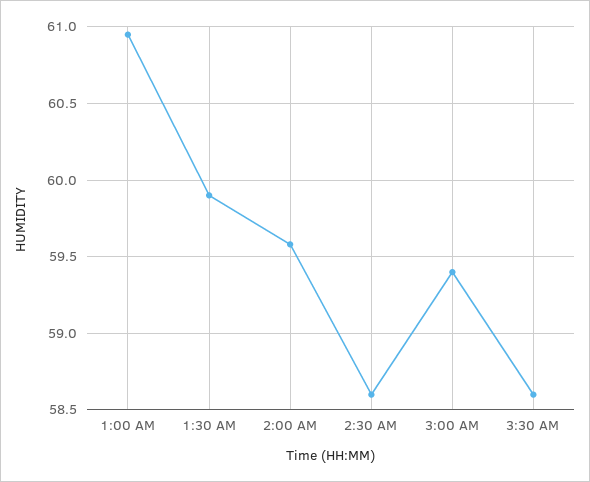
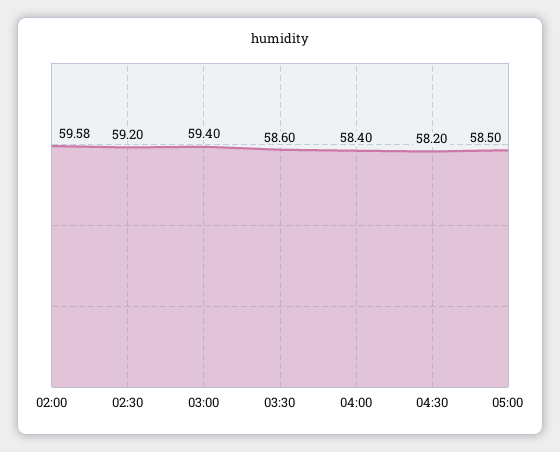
1:00 AM: 60.95 -> none
1:30 AM: 59.9 -> none
2:30 AM: 58.6 -> 59.2
04:00: none -> 58.4
04:30: none -> 58.2
05:00: none -> 58.5

